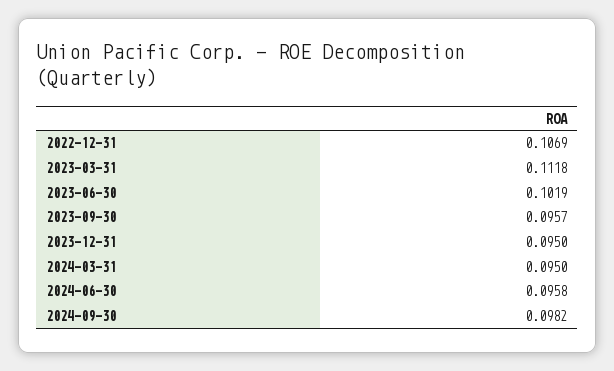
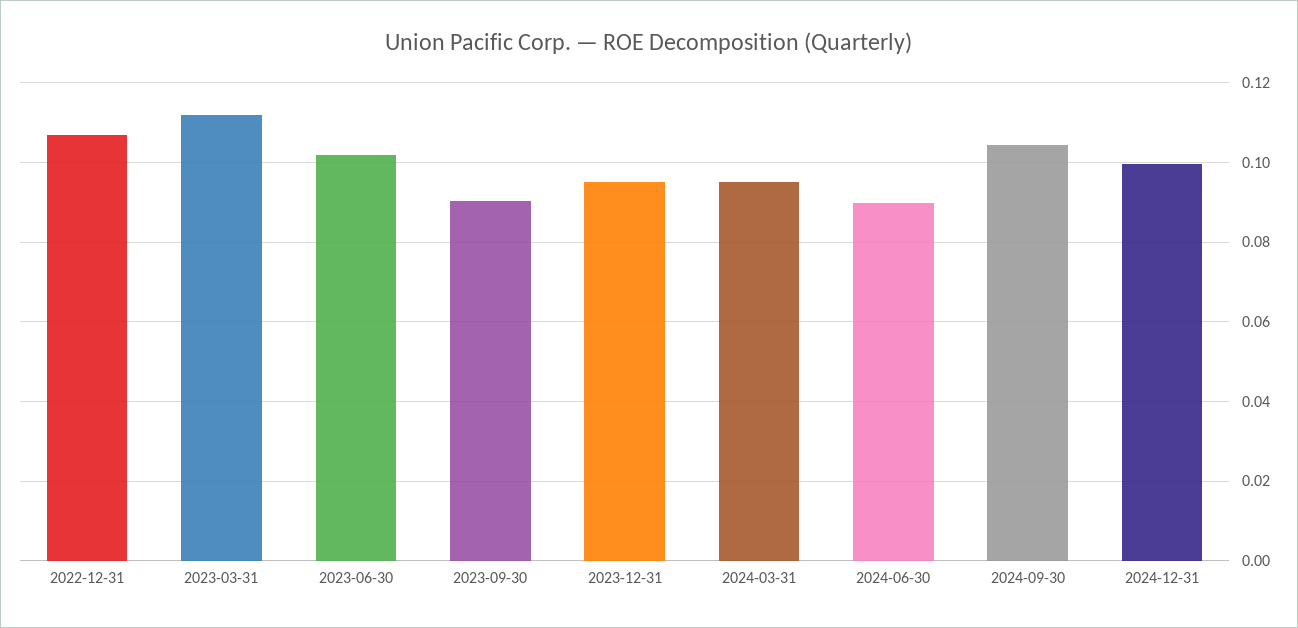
2023-09-30: 0.0957 -> 0.09
2024-06-30: 0.0958 -> 0.09
2024-09-30: 0.0982 -> 0.104
2024-12-31: none -> 0.1

